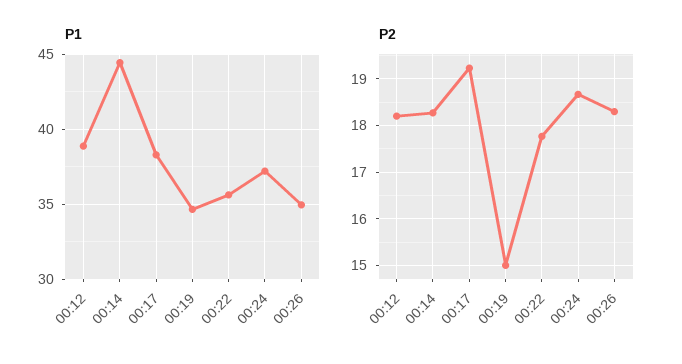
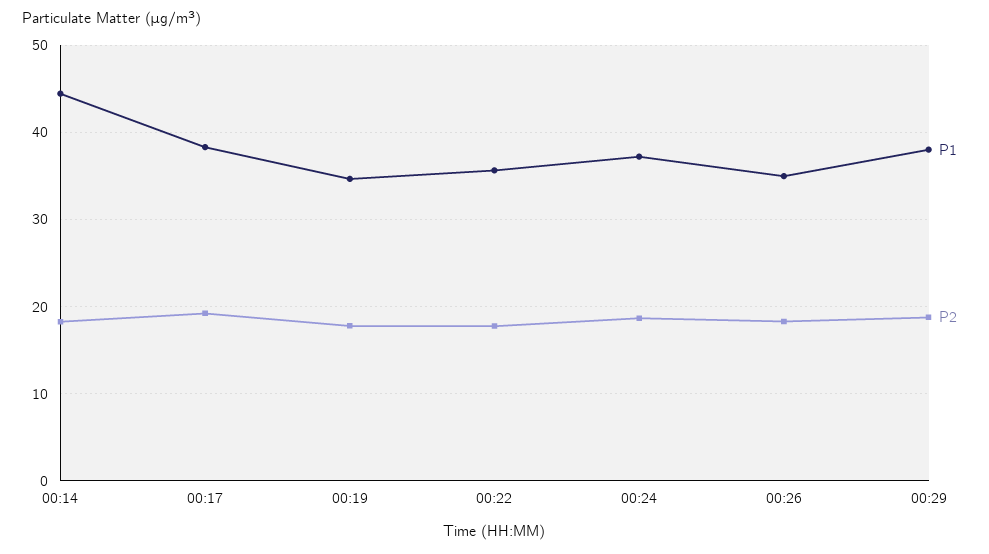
P1, 00:12: 39 -> none
P2, 00:12: 18.2 -> none
P2, 00:19: 15 -> 18
P1, 00:29: none -> 38
P2, 00:29: none -> 19

